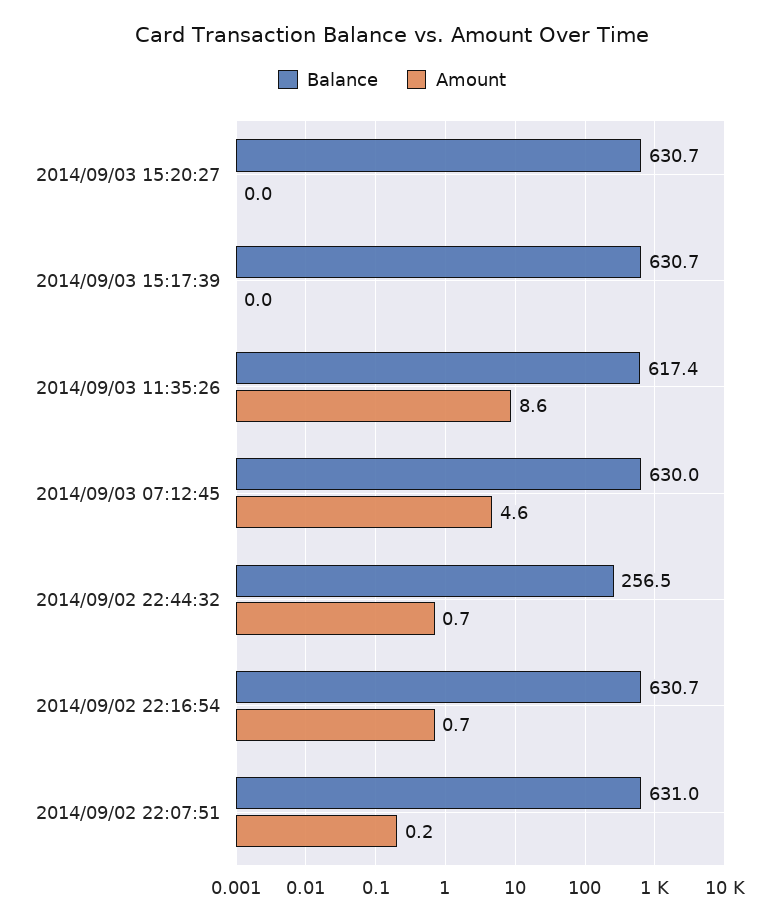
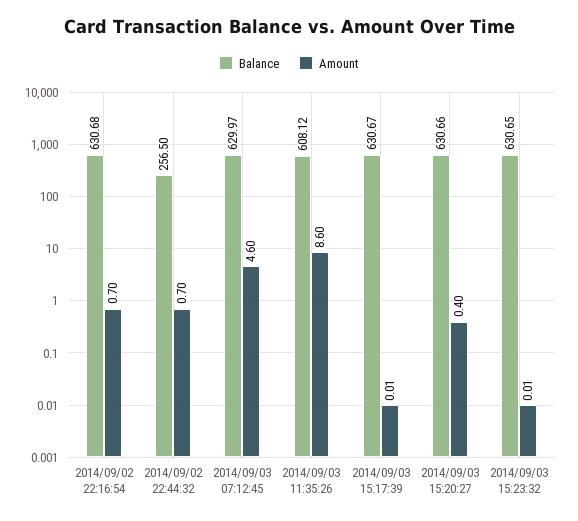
Amount, 2014/09/03 15:20:27: 0 -> 0.4
Balance, 2014/09/03 11:35:26: 617.4 -> 608.12
Balance, 2014/09/02 22:07:51: 631 -> none
Amount, 2014/09/02 22:07:51: 0.2 -> none
Balance, 2014/09/03 15:23:32: none -> 630.65
Amount, 2014/09/03 15:23:32: none -> 0.01

